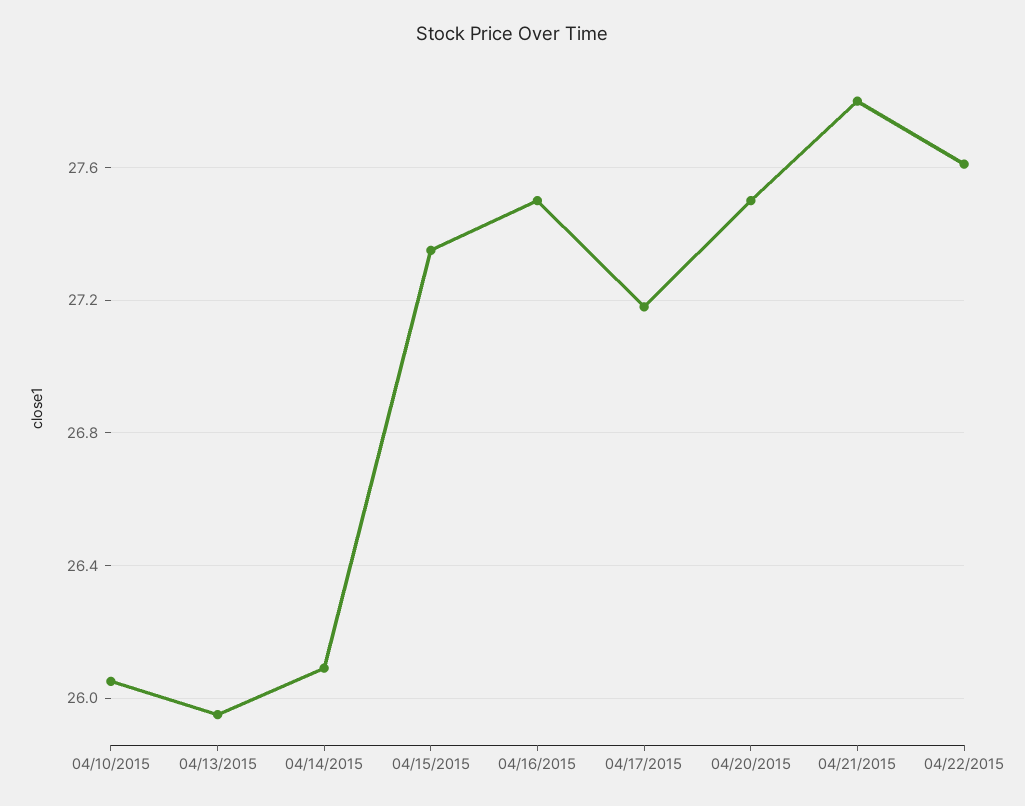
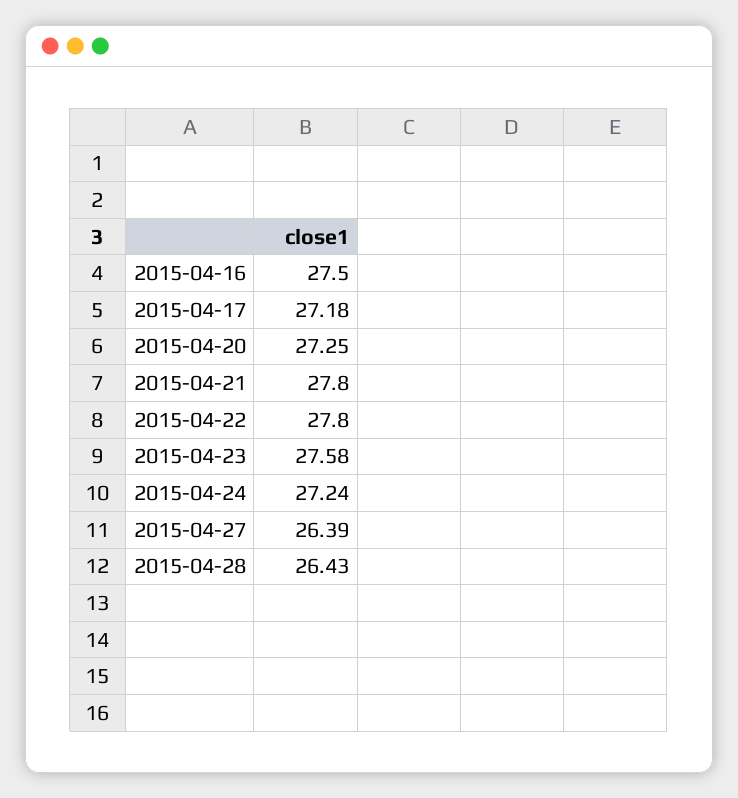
04/10/2015: 26.05 -> none
04/13/2015: 25.95 -> none
04/14/2015: 26.1 -> none
04/15/2015: 27.35 -> none
04/20/2015: 27.5 -> 27.25
04/22/2015: 27.6 -> 27.8
2015-04-23: none -> 27.58
2015-04-24: none -> 27.24
2015-04-27: none -> 26.39
2015-04-28: none -> 26.43

